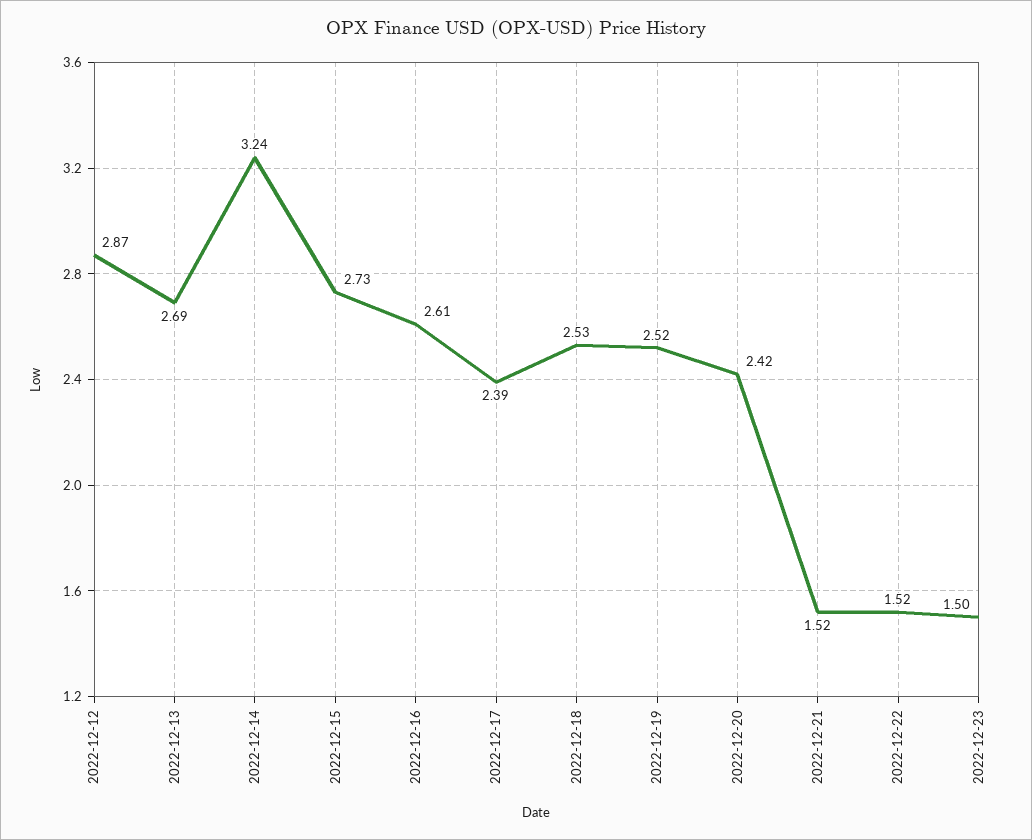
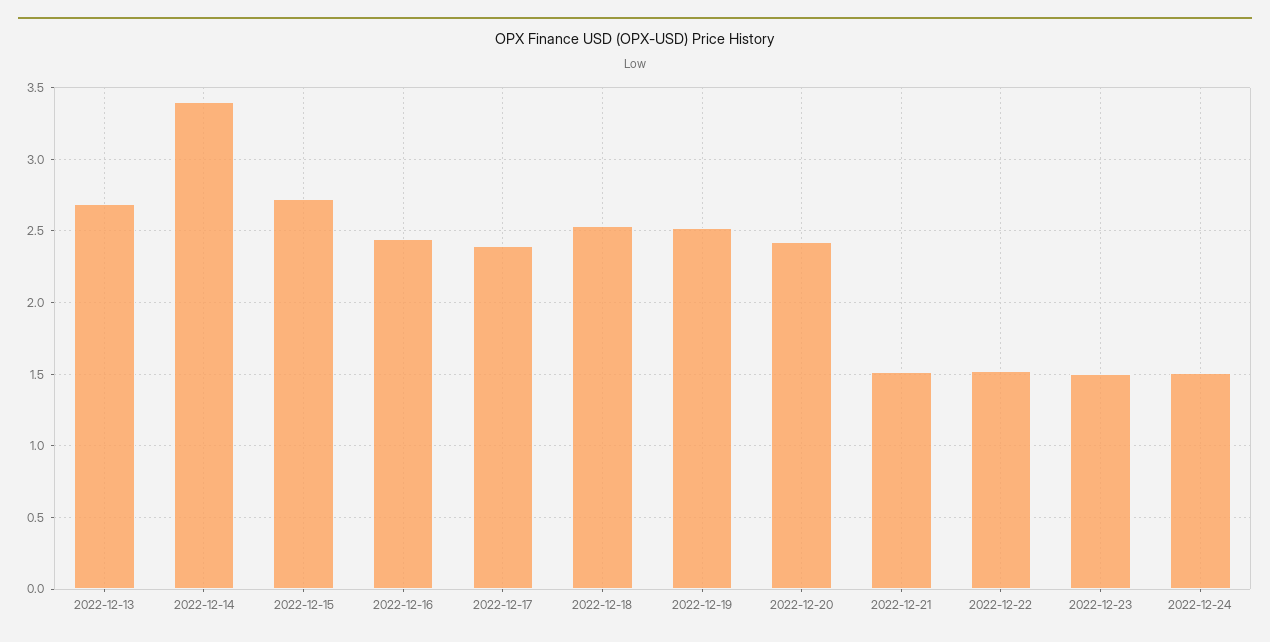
2022-12-12: 2.87 -> none
2022-12-14: 3.24 -> 3.4
2022-12-16: 2.61 -> 2.45
2022-12-24: none -> 1.5

